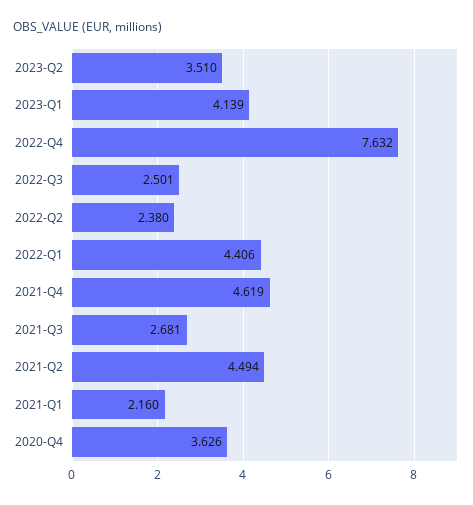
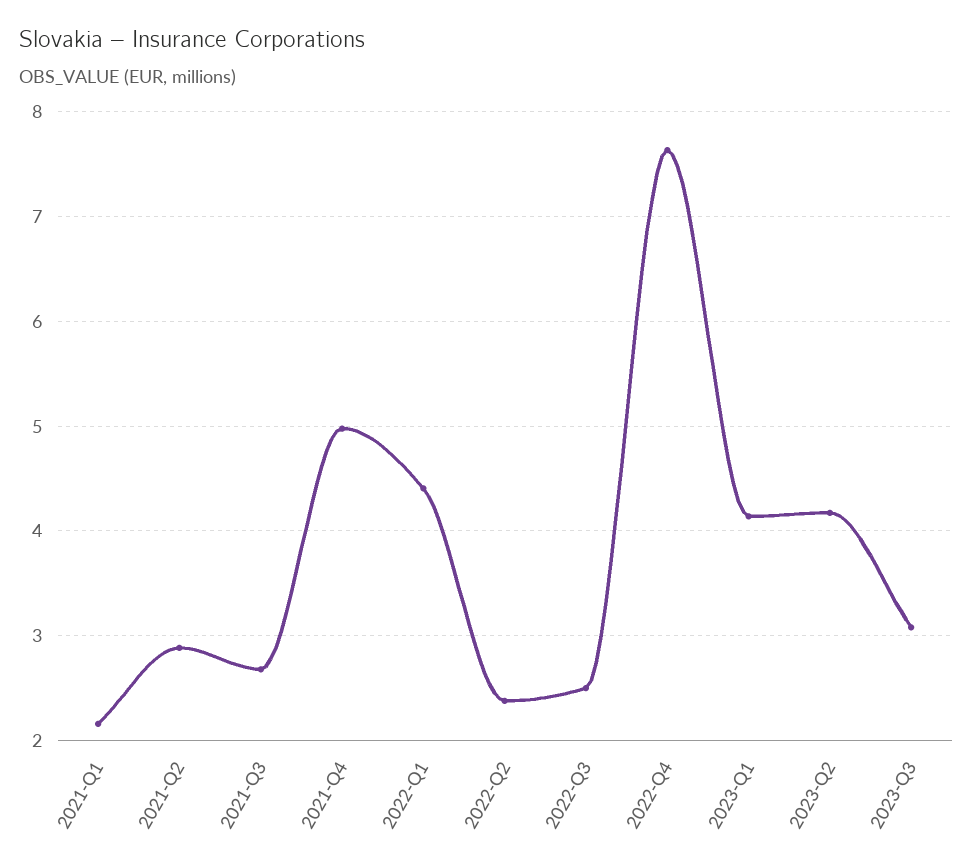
2023-Q2: 3.51 -> 4.2
2021-Q4: 4.619 -> 5
2021-Q2: 4.494 -> 2.9
2020-Q4: 3.626 -> none
2023-Q3: none -> 3.1

